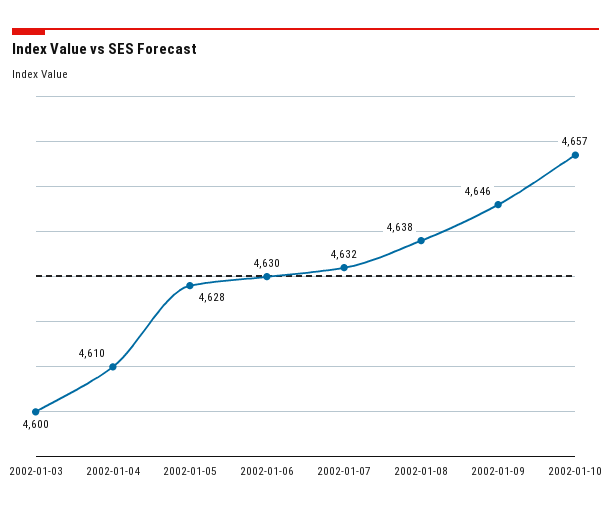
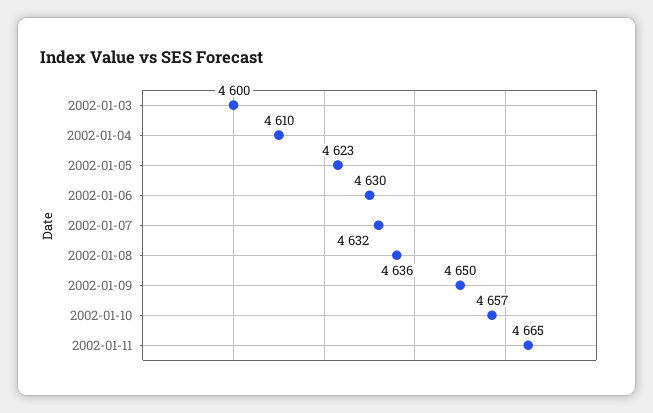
2002-01-05: 4628 -> 4623
2002-01-08: 4638 -> 4636
2002-01-09: 4646 -> 4650
2002-01-11: none -> 4665

